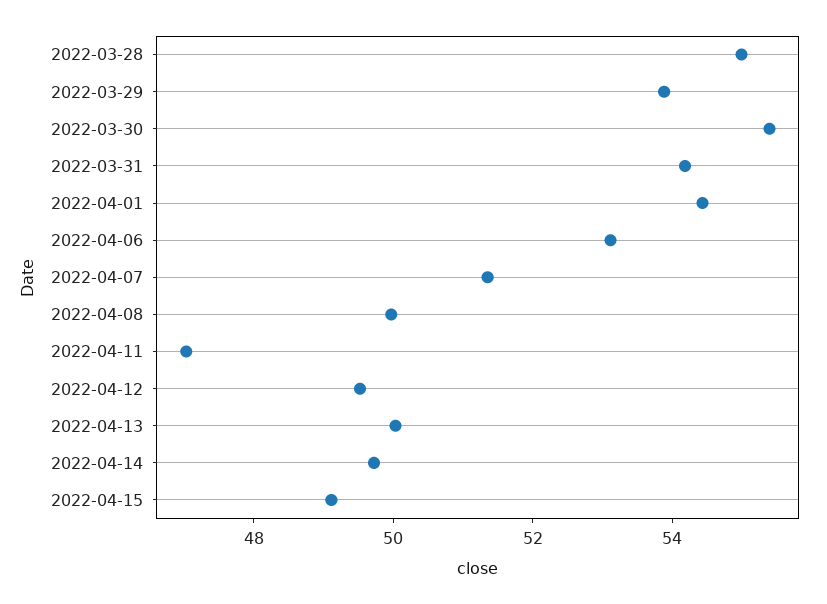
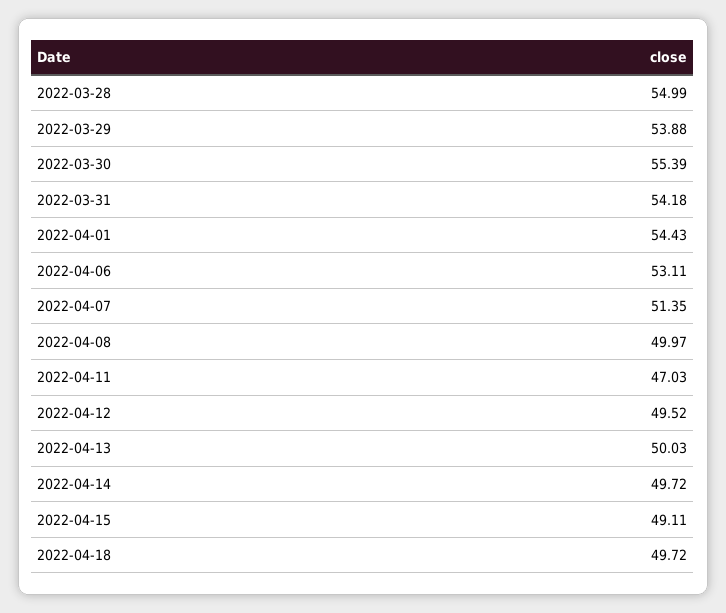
2022-04-18: none -> 49.72

